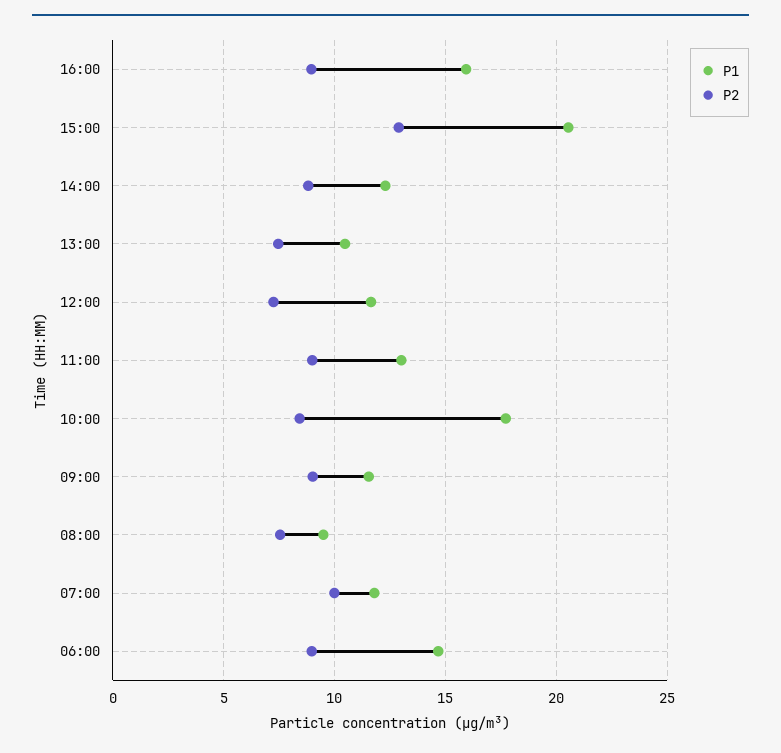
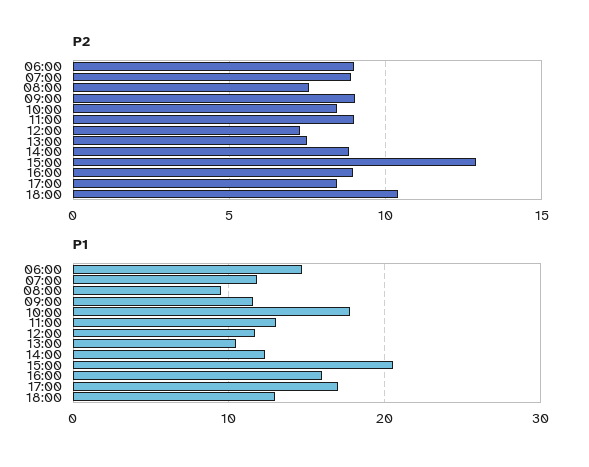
P2, 07:00: 10 -> 9
P2, 17:00: none -> 8.5
P2, 18:00: none -> 10.5
P1, 17:00: none -> 17
P1, 18:00: none -> 13

